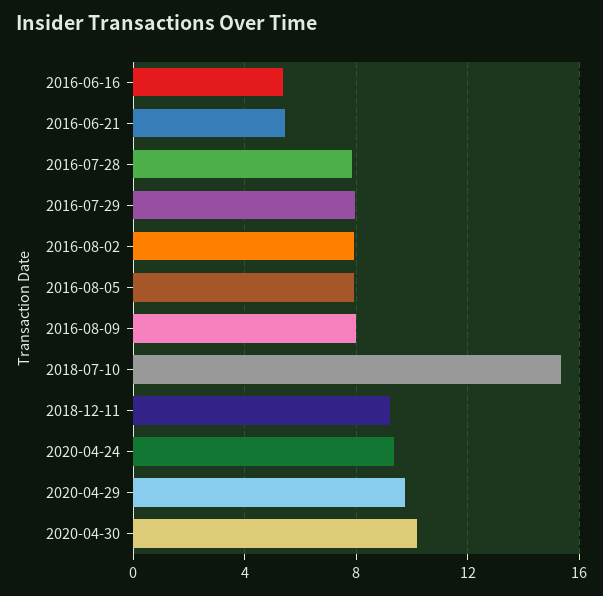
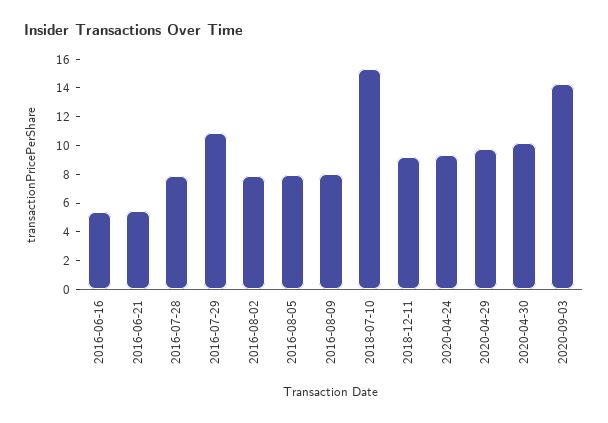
2016-07-29: 8 -> 11
2020-09-03: none -> 14

